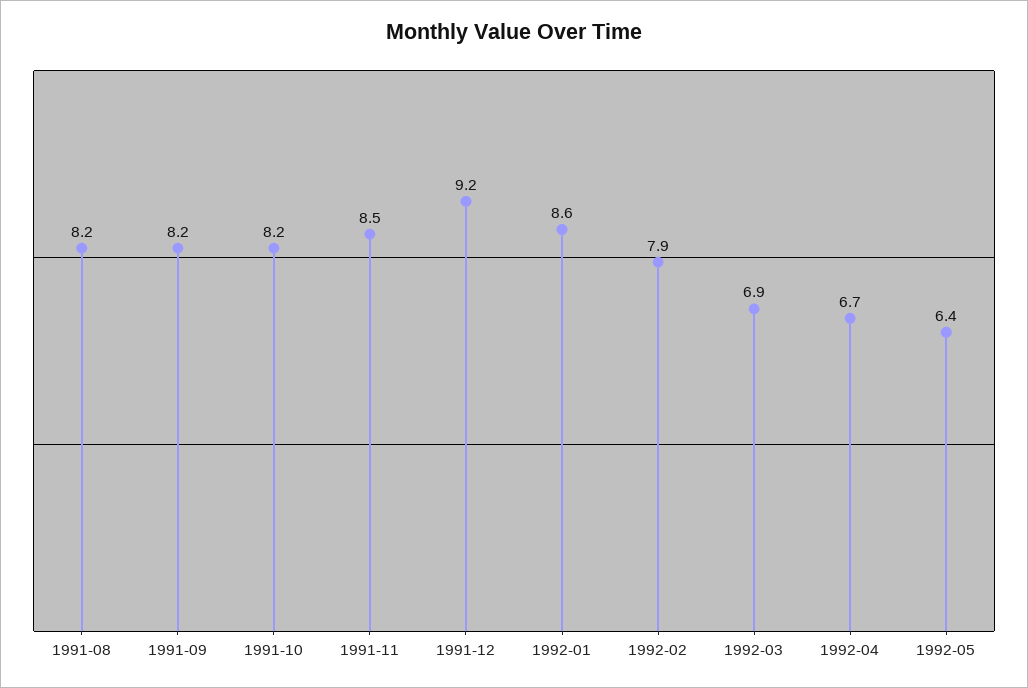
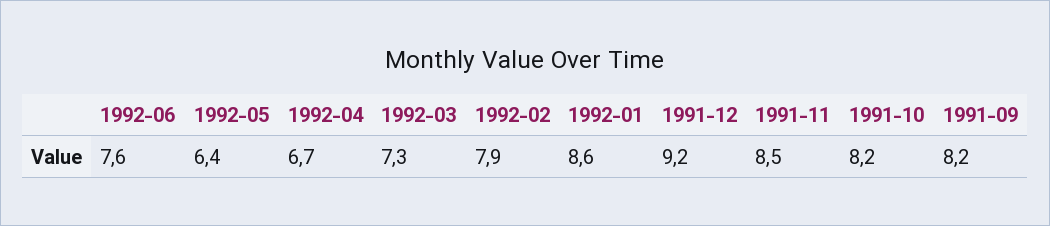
1991-08: 8.2 -> none
1992-03: 6.9 -> 7.3
1992-06: none -> 7.6

